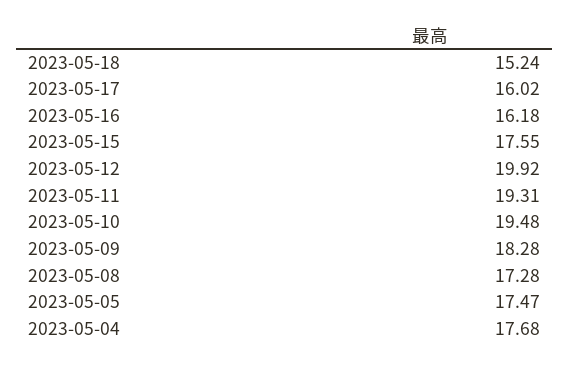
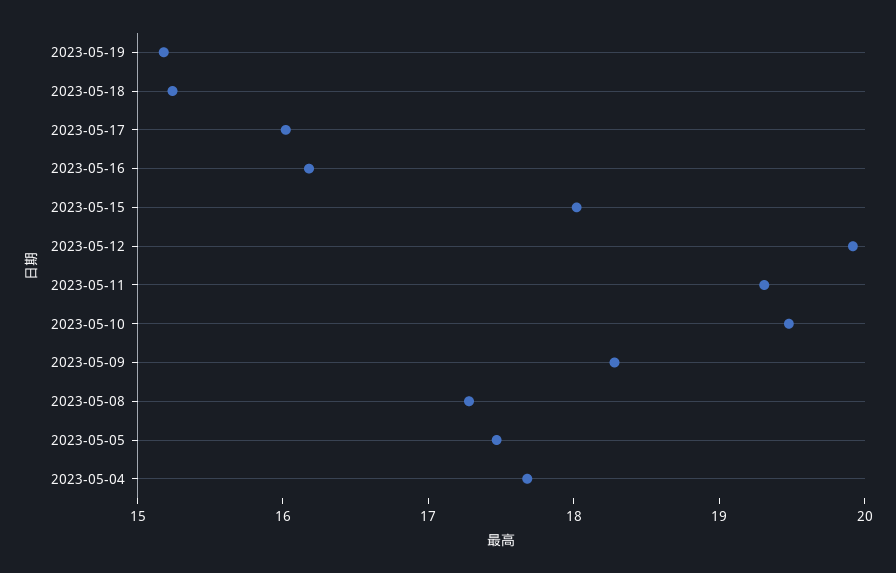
2023-05-15: 17.55 -> 18
2023-05-19: none -> 15.2

